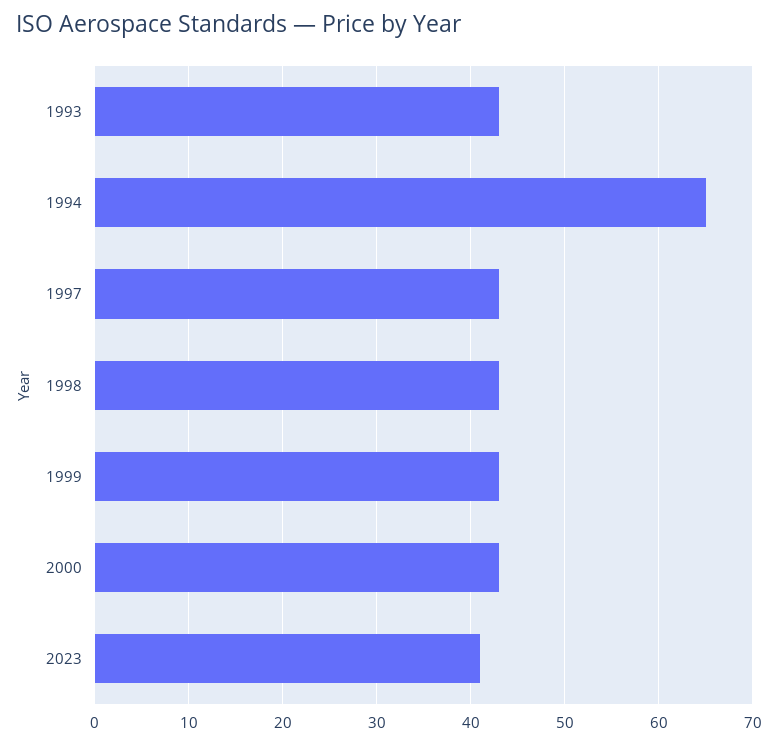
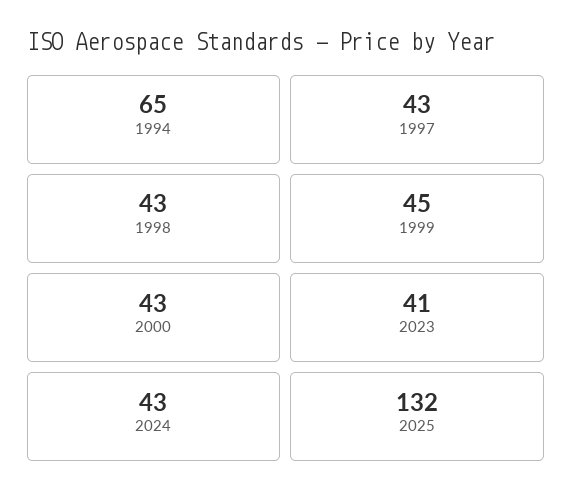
1993: 43 -> none
1999: 43 -> 45
2024: none -> 43
2025: none -> 132

